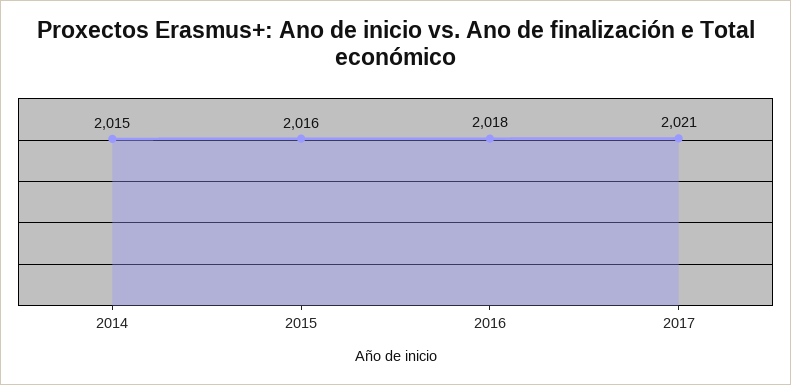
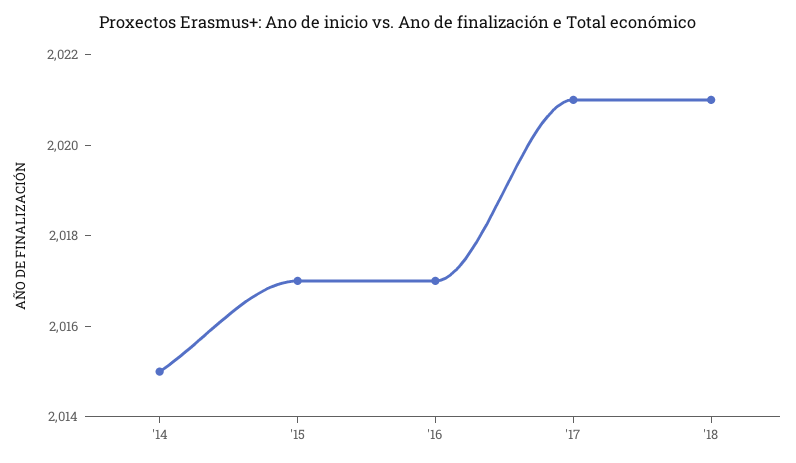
2015: 2016 -> 2017
2016: 2018 -> 2017
'18: none -> 2021

